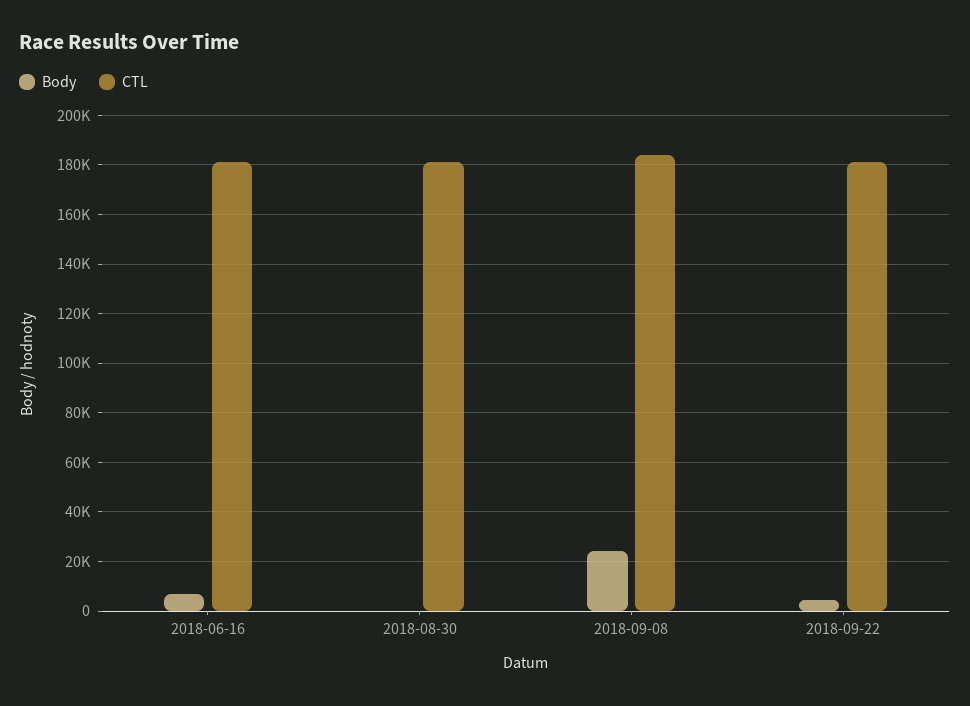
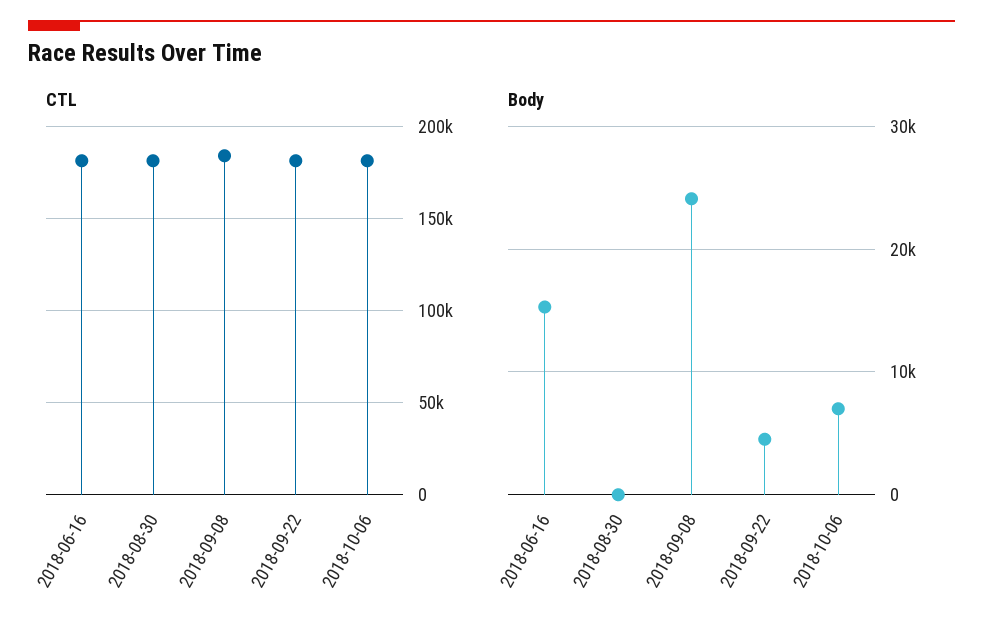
Body, 2018-06-16: 7500 -> 15000
CTL, 2018-10-06: none -> 180000
Body, 2018-10-06: none -> 7000

